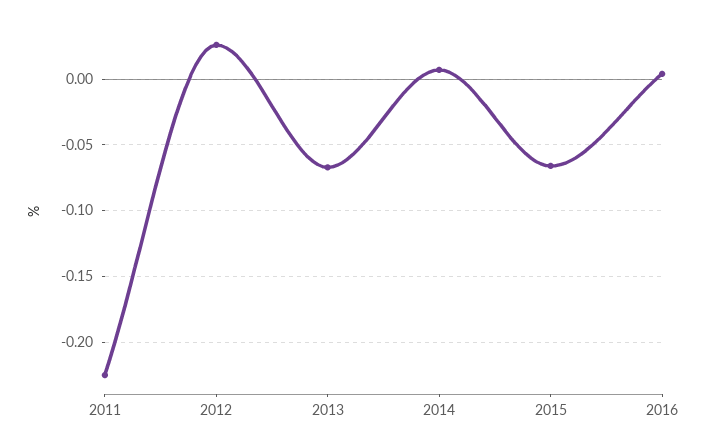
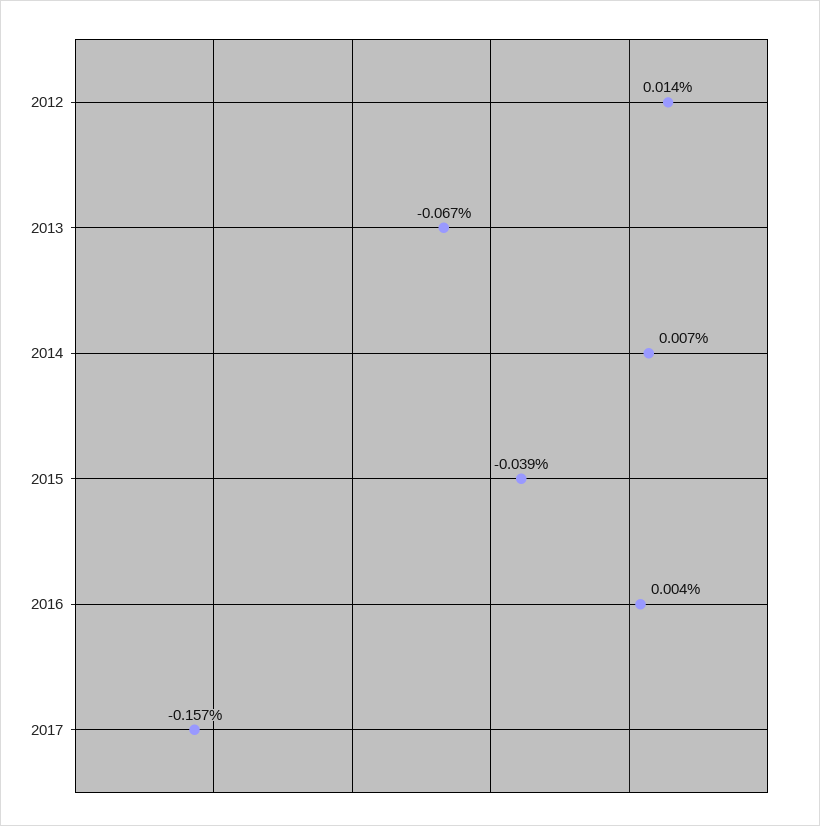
2011: -0.225 -> none
2012: 0.025 -> 0.014
2015: -0.065 -> -0.039
2017: none -> -0.157

